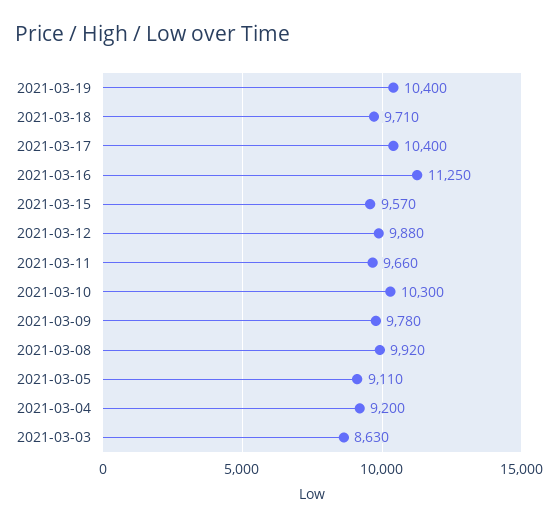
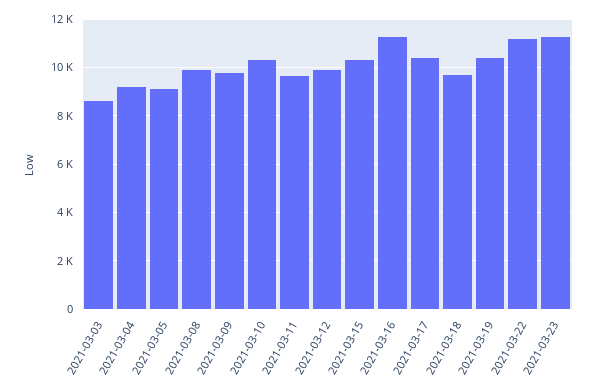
2021-03-15: 9570 -> 10250
2021-03-22: none -> 11250
2021-03-23: none -> 11250

